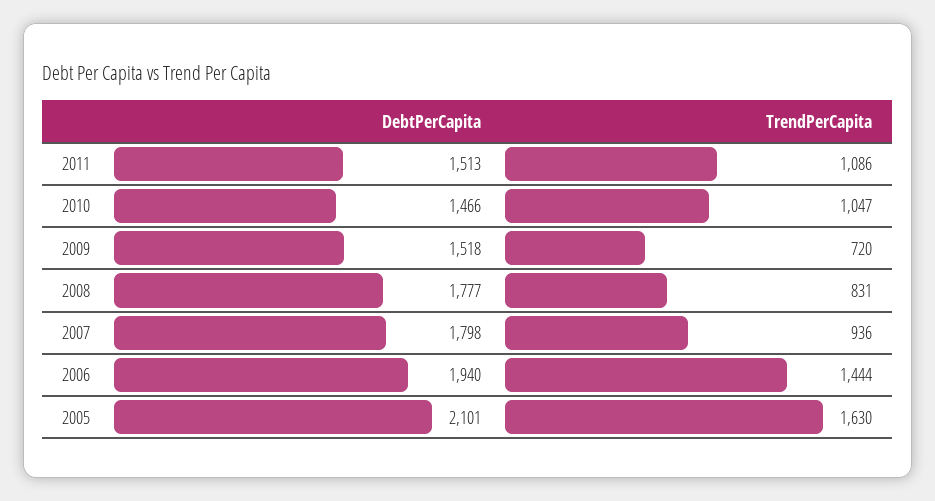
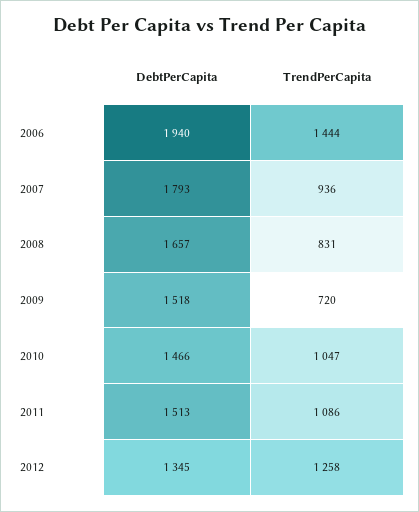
DebtPerCapita, 2008: 1777 -> 1657
DebtPerCapita, 2007: 1798 -> 1793
DebtPerCapita, 2005: 2101 -> none
TrendPerCapita, 2005: 1630 -> none
DebtPerCapita, 2012: none -> 1345
TrendPerCapita, 2012: none -> 1258

